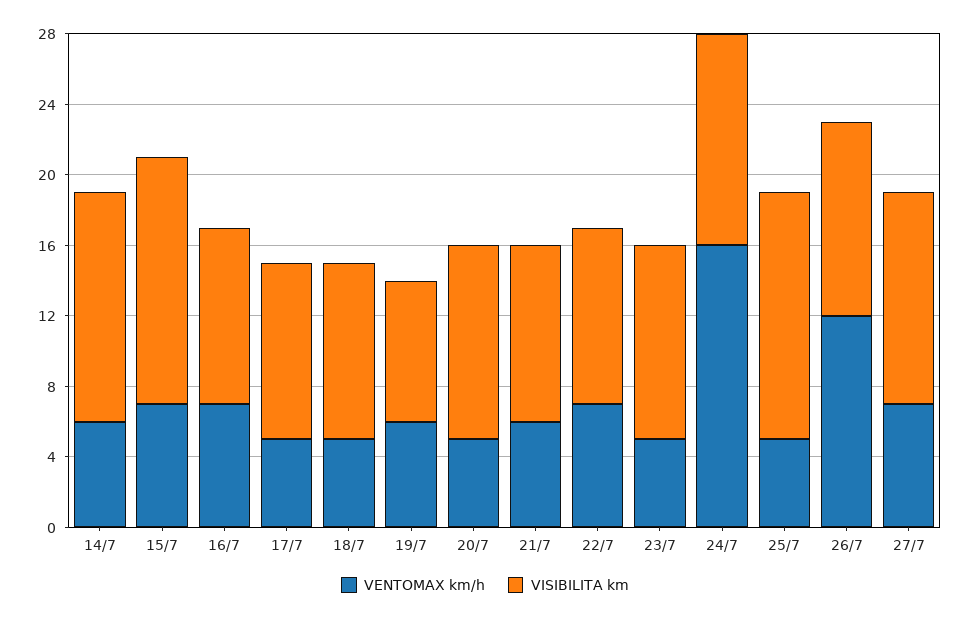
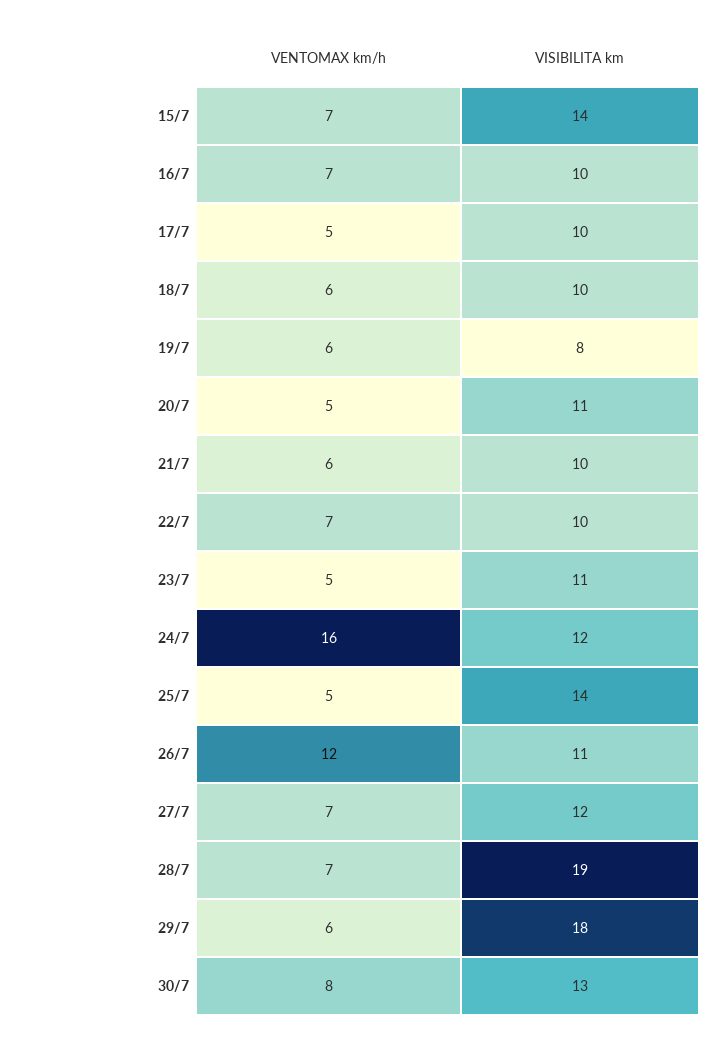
VENTOMAX km/h, 14/7: 6 -> none
VISIBILITA km, 14/7: 13 -> none
VENTOMAX km/h, 18/7: 5 -> 6
VENTOMAX km/h, 28/7: none -> 7
VISIBILITA km, 28/7: none -> 19
VENTOMAX km/h, 29/7: none -> 6
VISIBILITA km, 29/7: none -> 18
VENTOMAX km/h, 30/7: none -> 8
VISIBILITA km, 30/7: none -> 13

